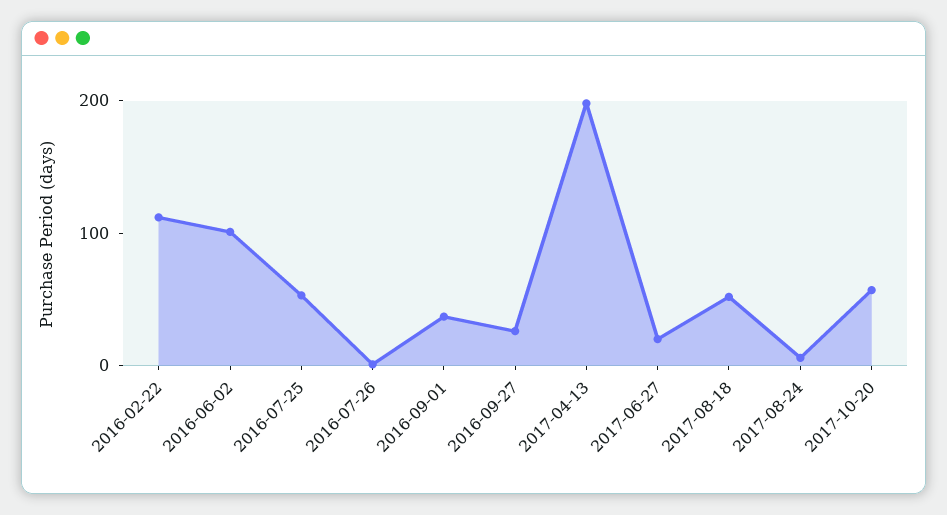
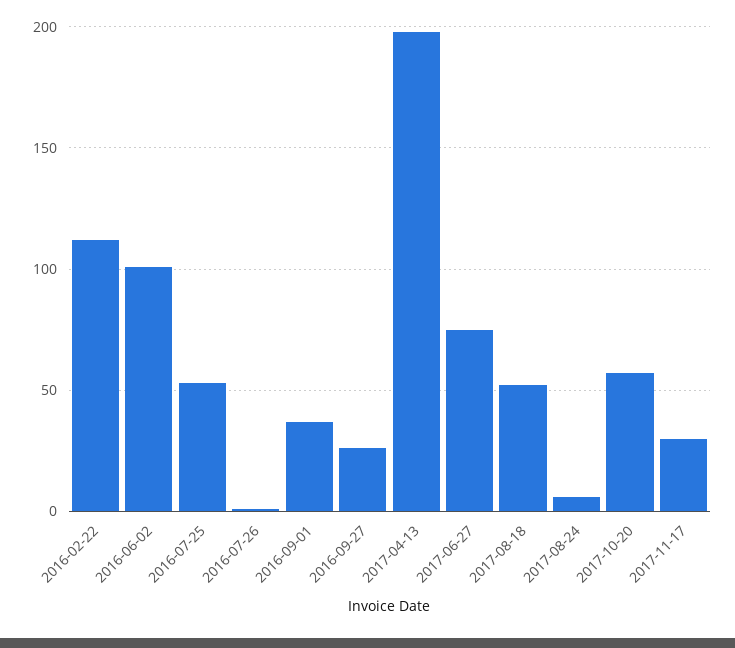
2017-06-27: 20 -> 75
2017-11-17: none -> 30

